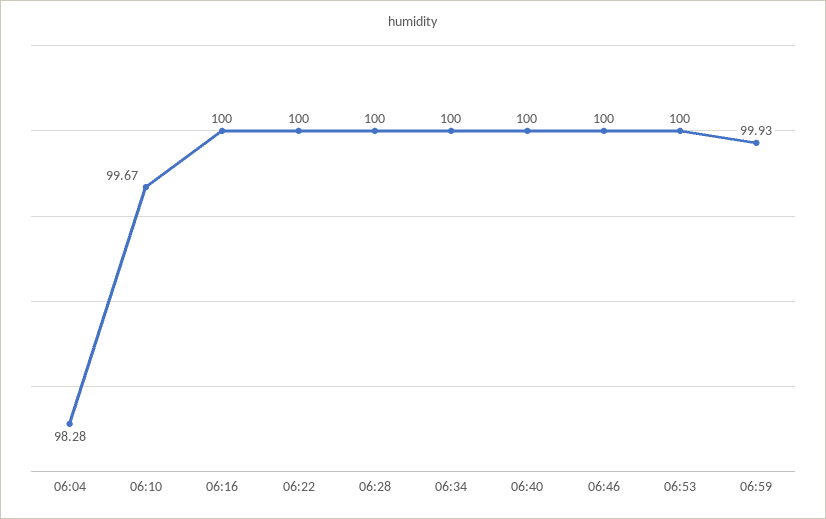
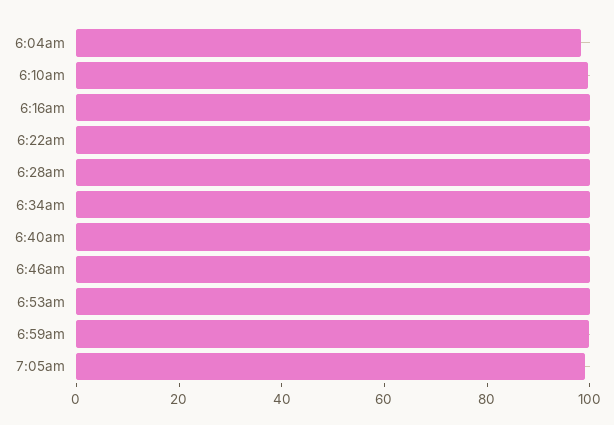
7:05am: none -> 100

